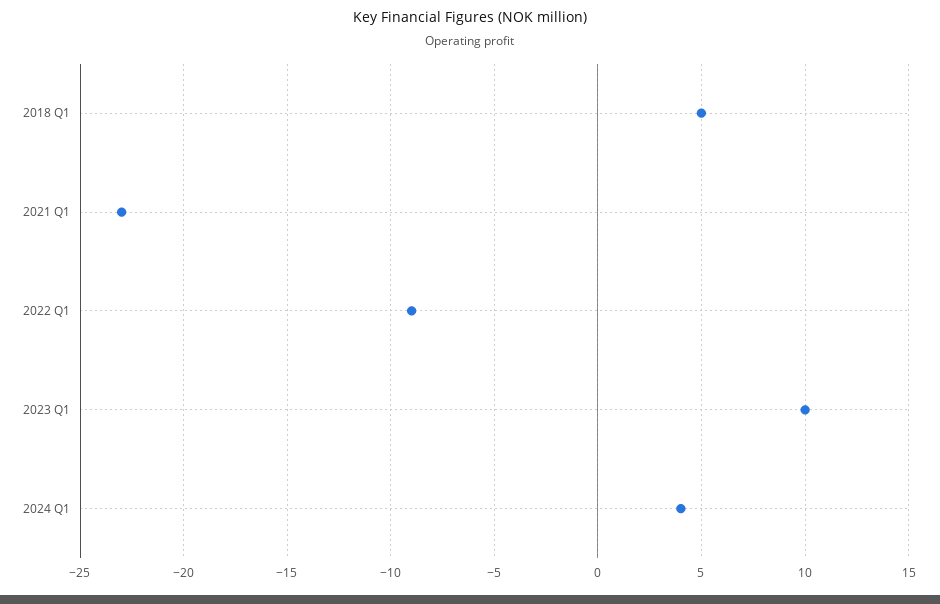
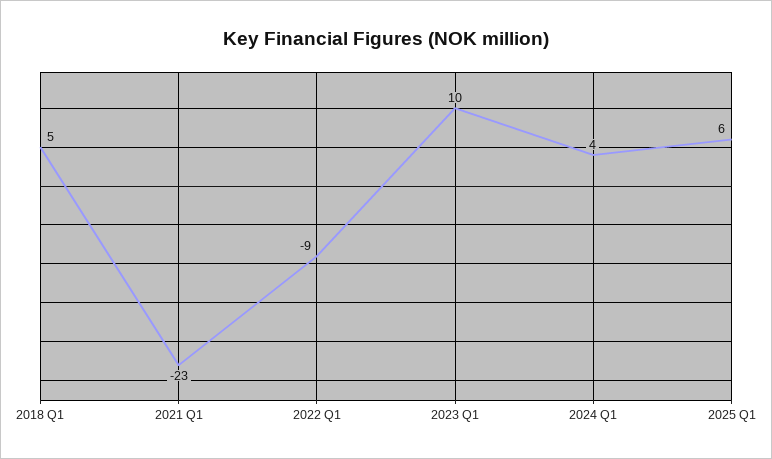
2025 Q1: none -> 6

